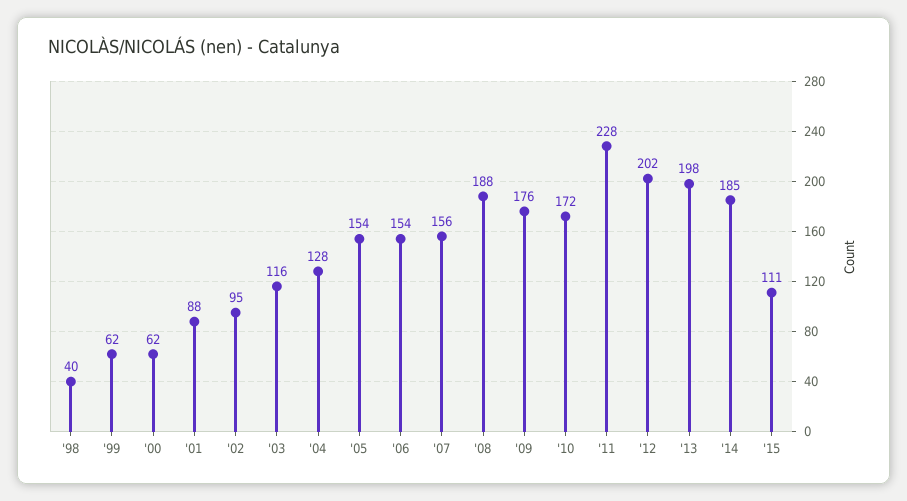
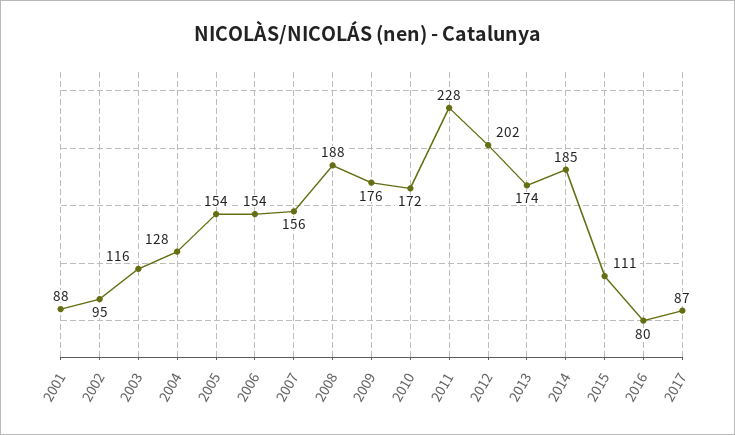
'98: 40 -> none
'99: 62 -> none
'00: 62 -> none
'13: 198 -> 174
2016: none -> 80
2017: none -> 87

